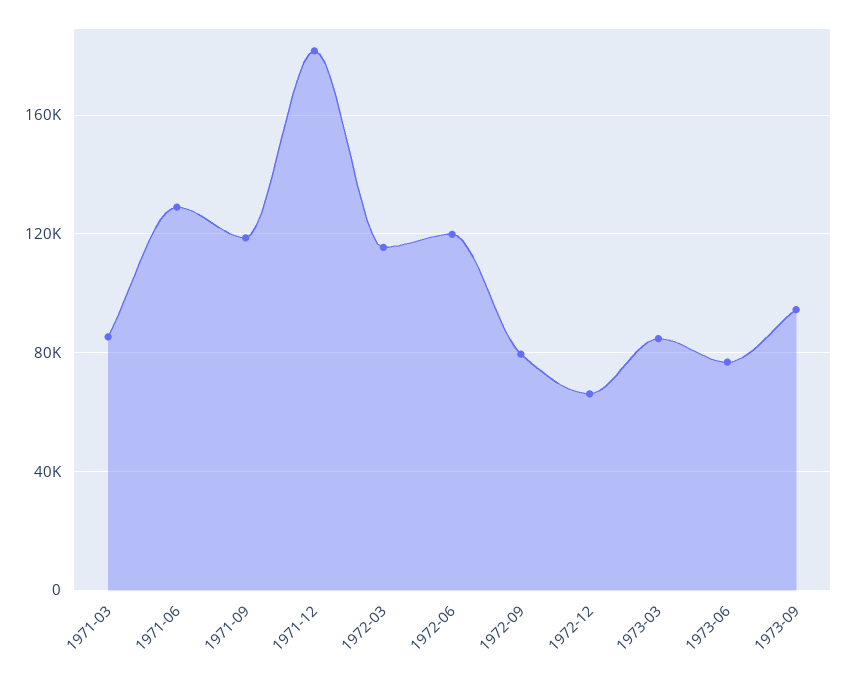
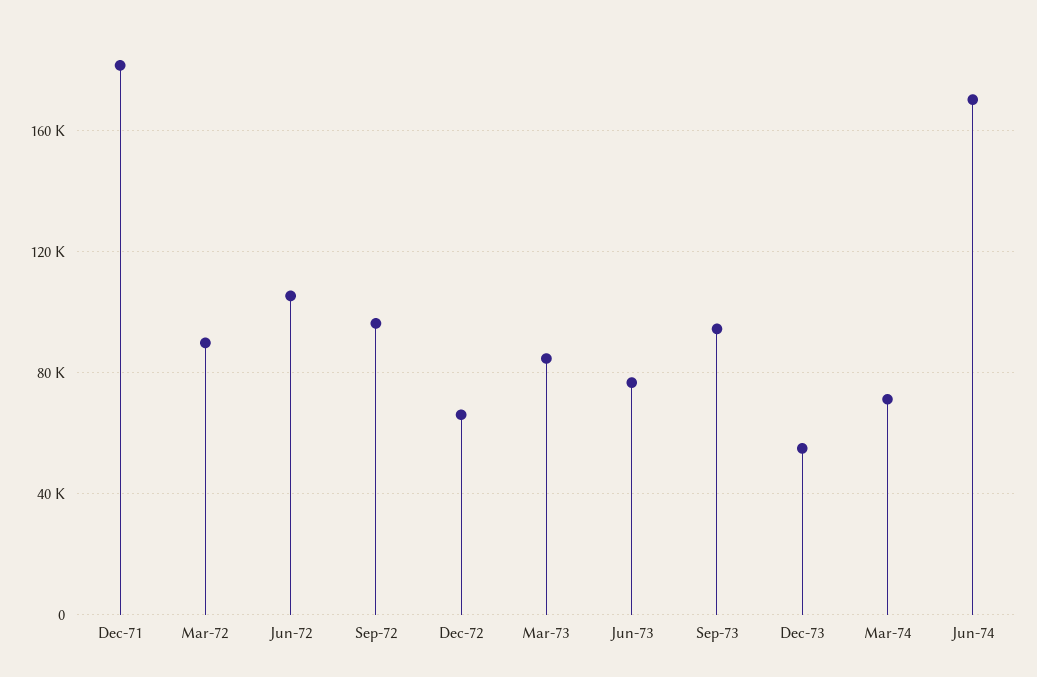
1971-03: 85000 -> none
1971-06: 130000 -> none
1971-09: 120000 -> none
1972-03: 115000 -> 90000
1972-06: 120000 -> 105000
1972-09: 80000 -> 95000
Dec-73: none -> 55000
Mar-74: none -> 70000
Jun-74: none -> 170000

